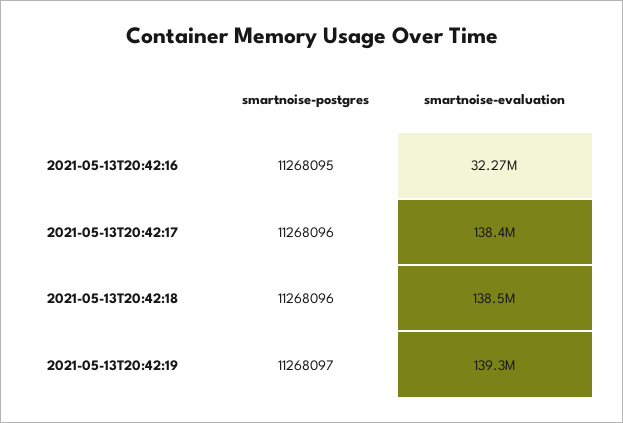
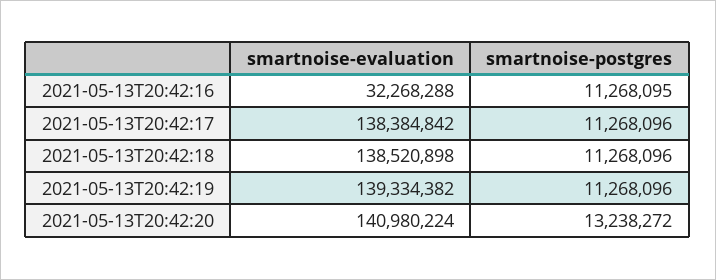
smartnoise-postgres, 2021-05-13T20:42:19: 11268097 -> 11268096
smartnoise-evaluation, 2021-05-13T20:42:20: none -> 140980224
smartnoise-postgres, 2021-05-13T20:42:20: none -> 13238272

